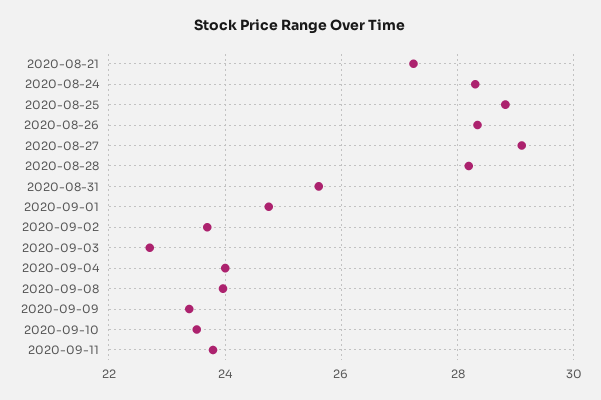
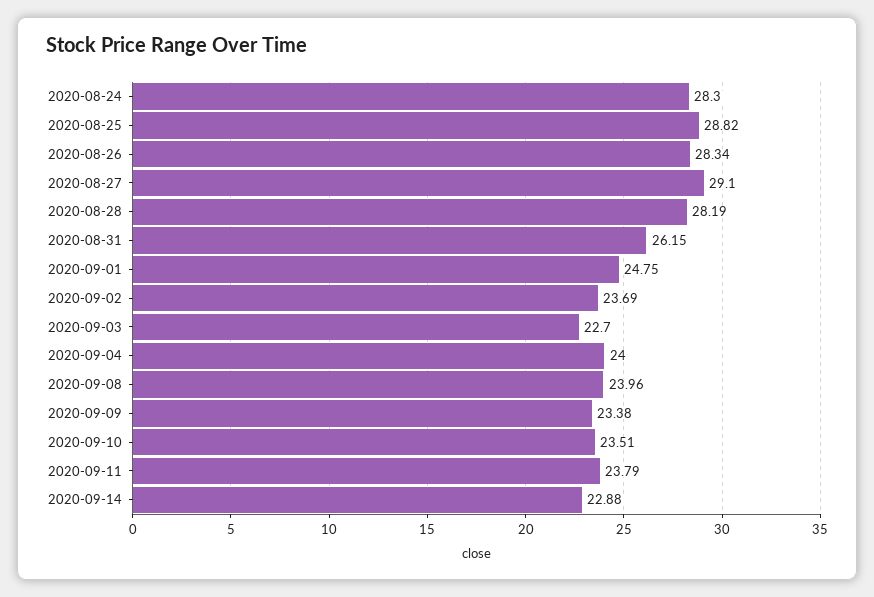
2020-08-21: 27.2 -> none
2020-08-31: 25.6 -> 26.15
2020-09-14: none -> 22.88

